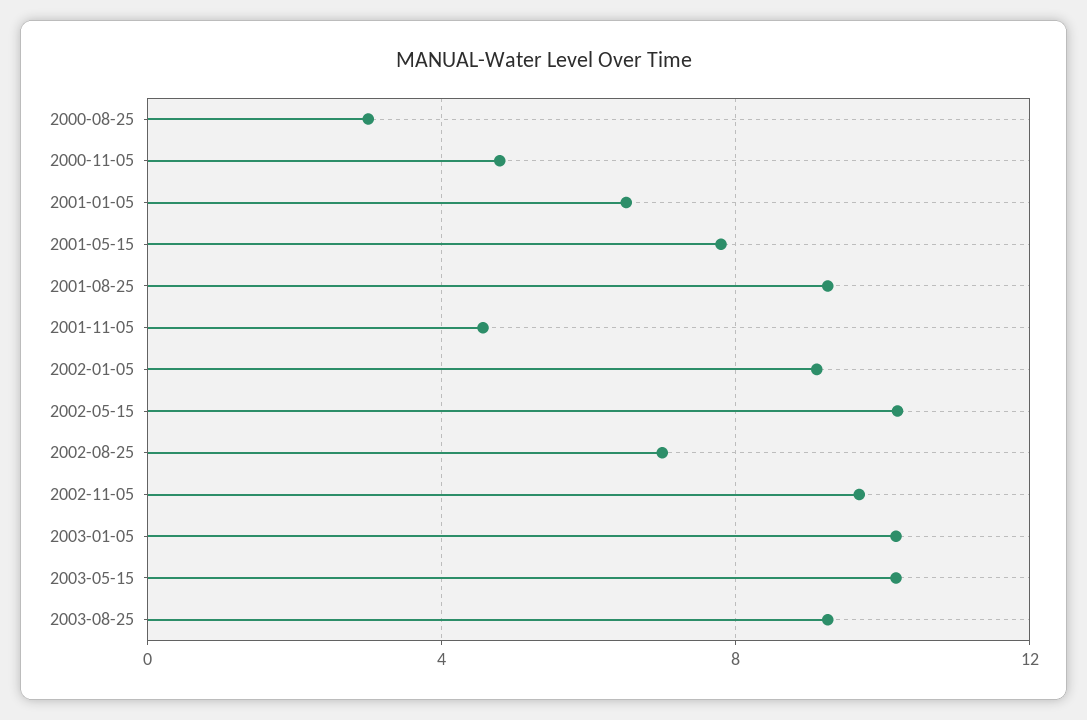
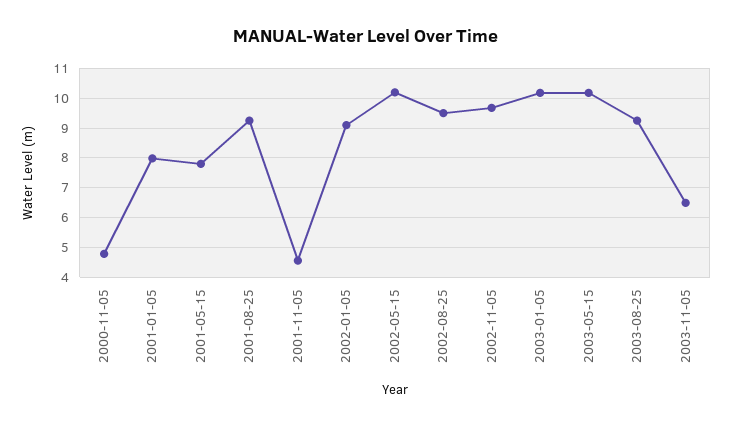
2000-08-25: 3 -> none
2001-01-05: 6.5 -> 8
2002-08-25: 7 -> 9.5
2003-11-05: none -> 6.5

